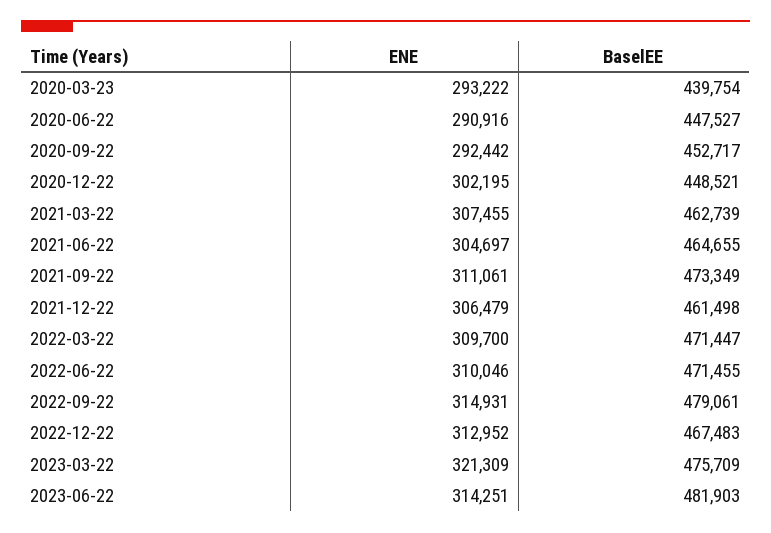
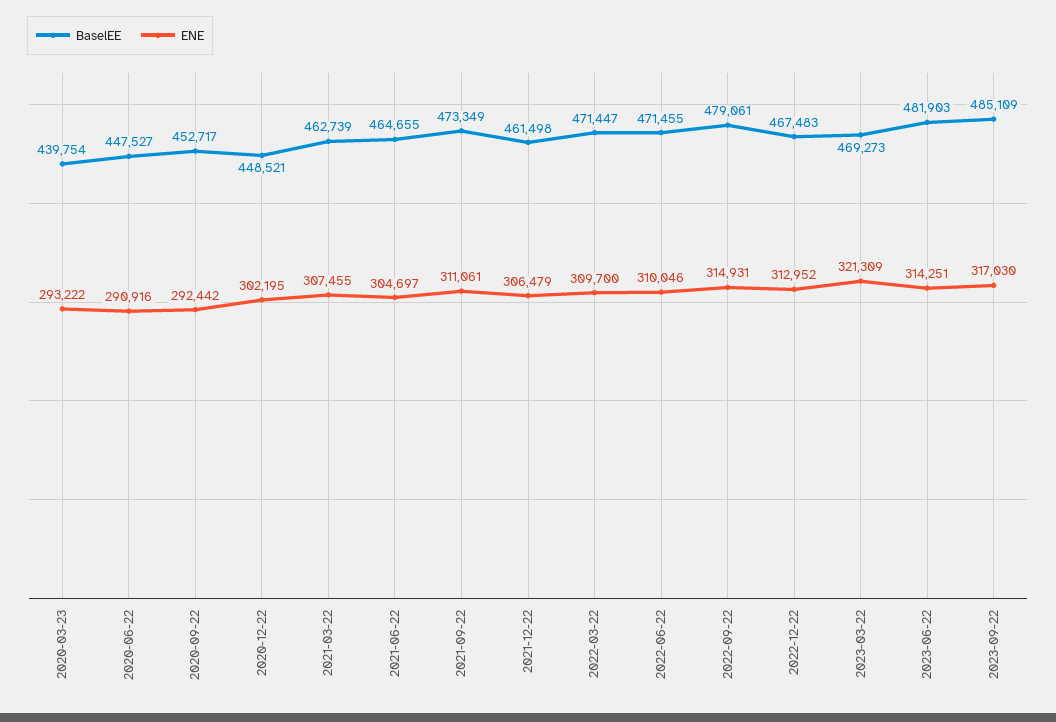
BaselEE, 2023-03-22: 475709 -> 469273
BaselEE, 2023-09-22: none -> 485109
ENE, 2023-09-22: none -> 317030

